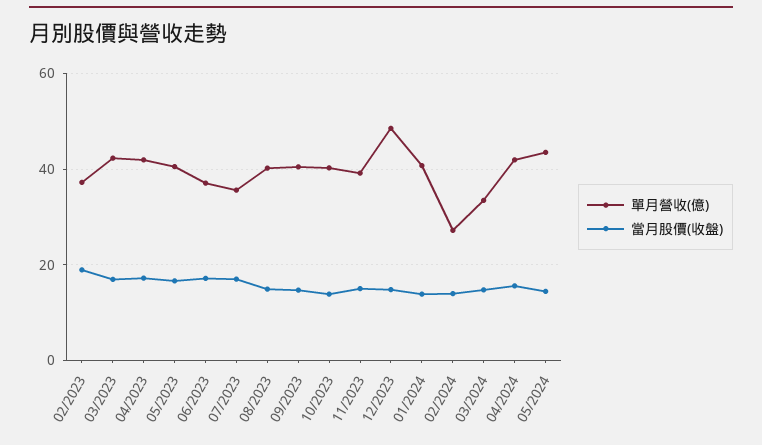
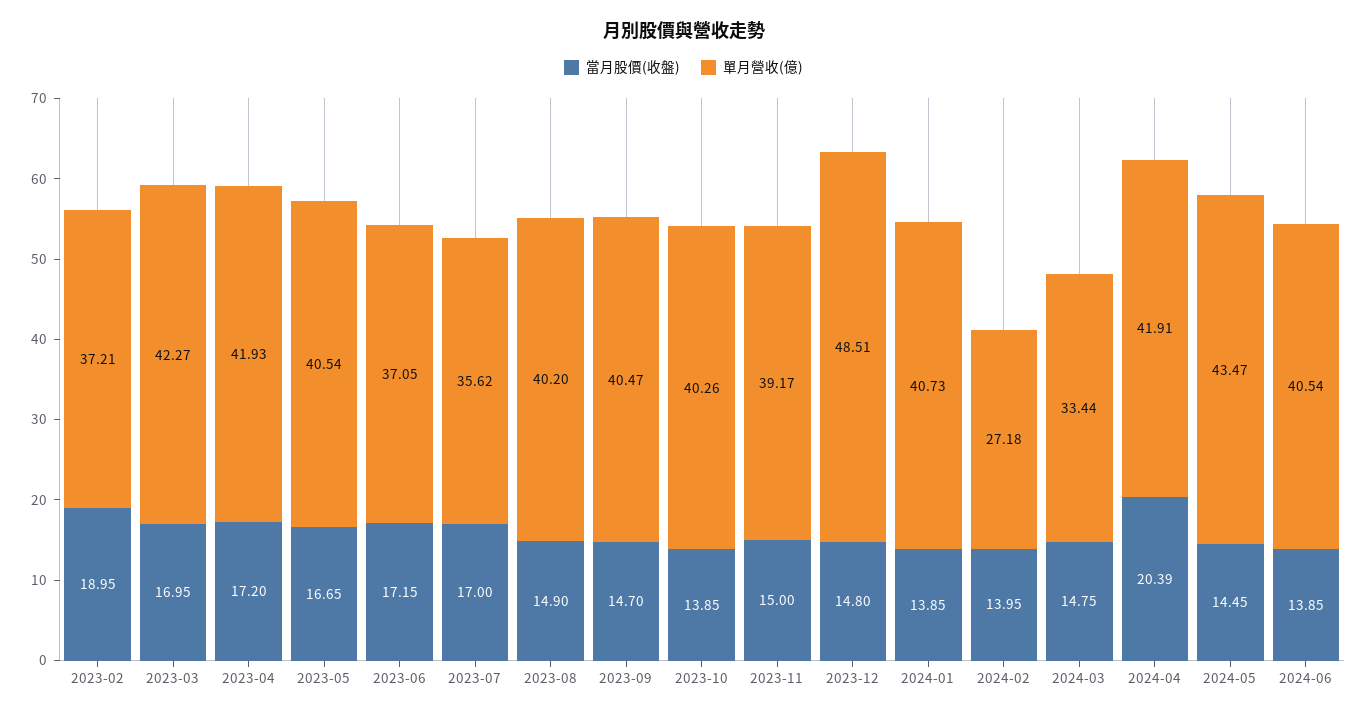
當月股價(收盤), 04/2024: 16 -> 20.39
當月股價(收盤), 2024-06: none -> 13.85
單月營收(億), 2024-06: none -> 40.54

